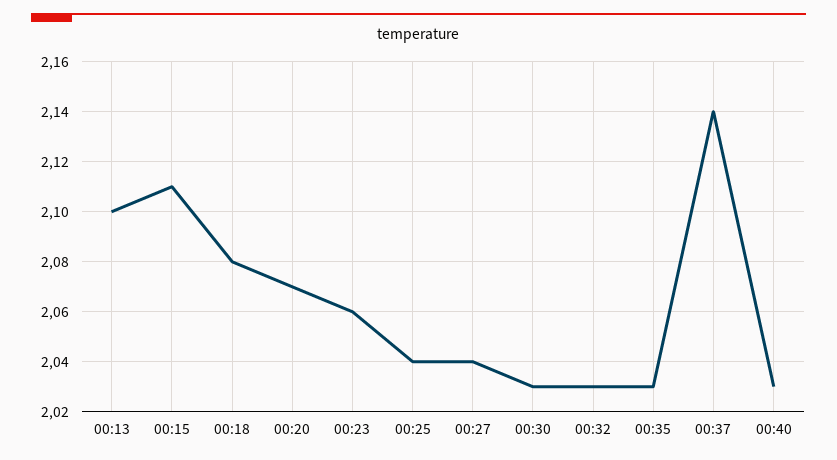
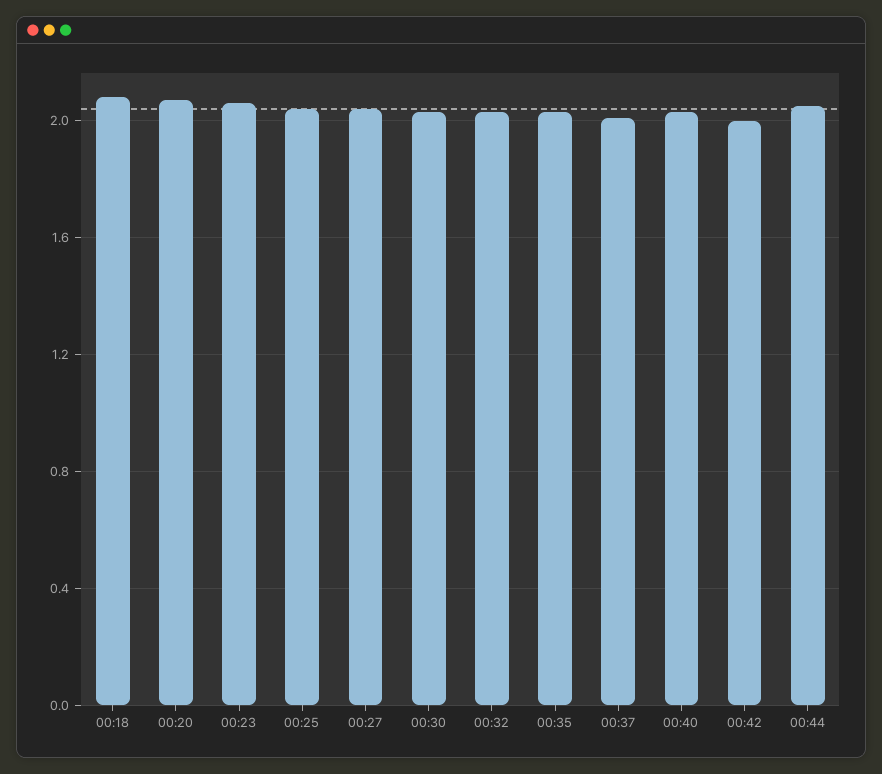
00:13: 2.1 -> none
00:15: 2.11 -> none
00:37: 2.14 -> 2
00:42: none -> 2
00:44: none -> 2.05

